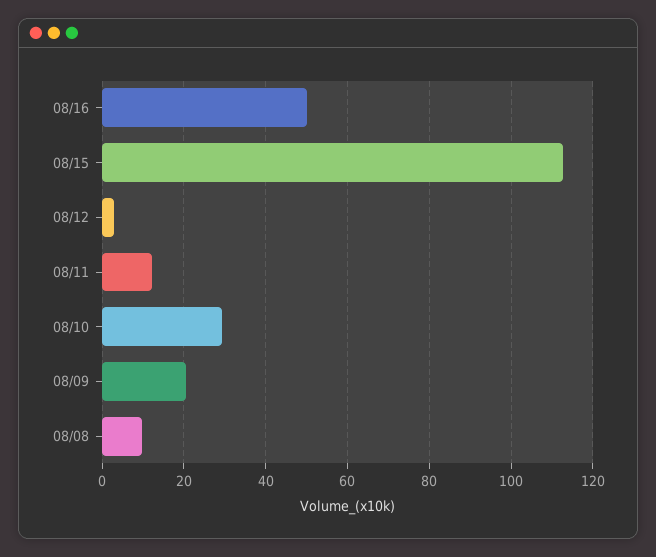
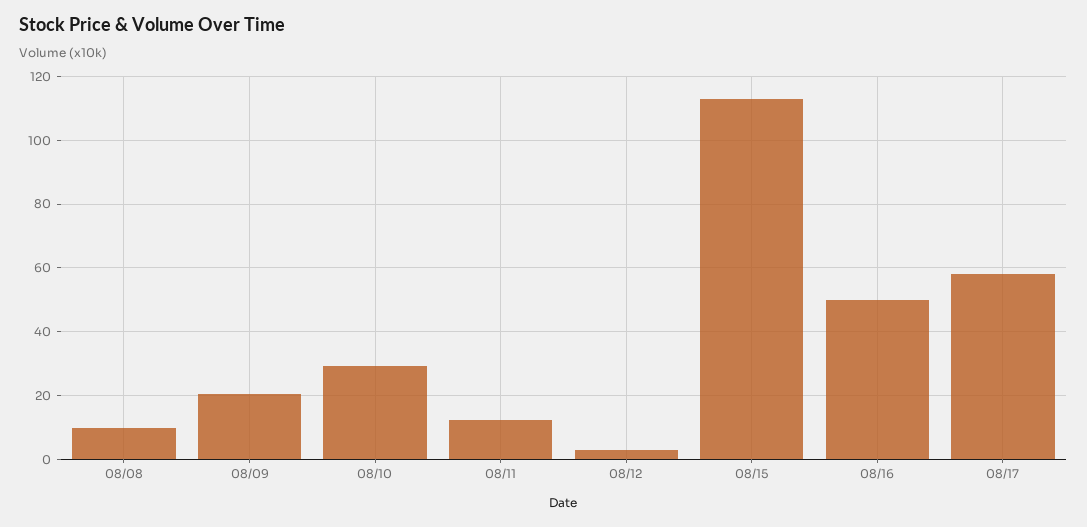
08/17: none -> 58

